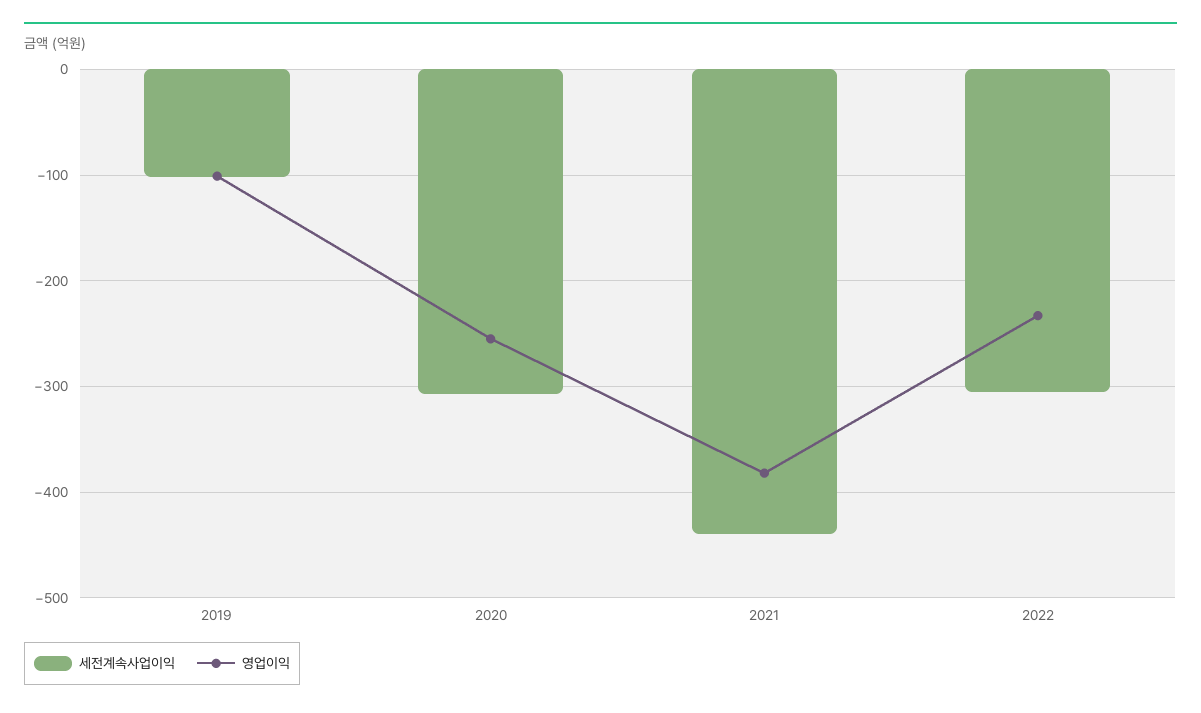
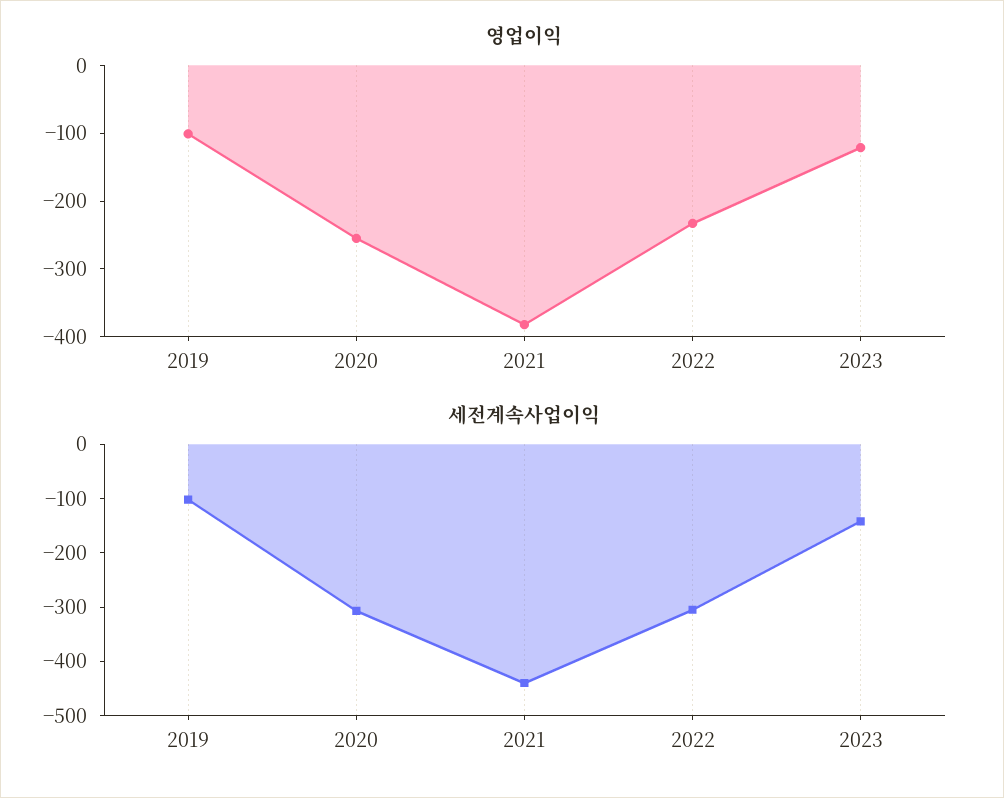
영업이익, 2023: none -> -120
세전계속사업이익, 2023: none -> -140

